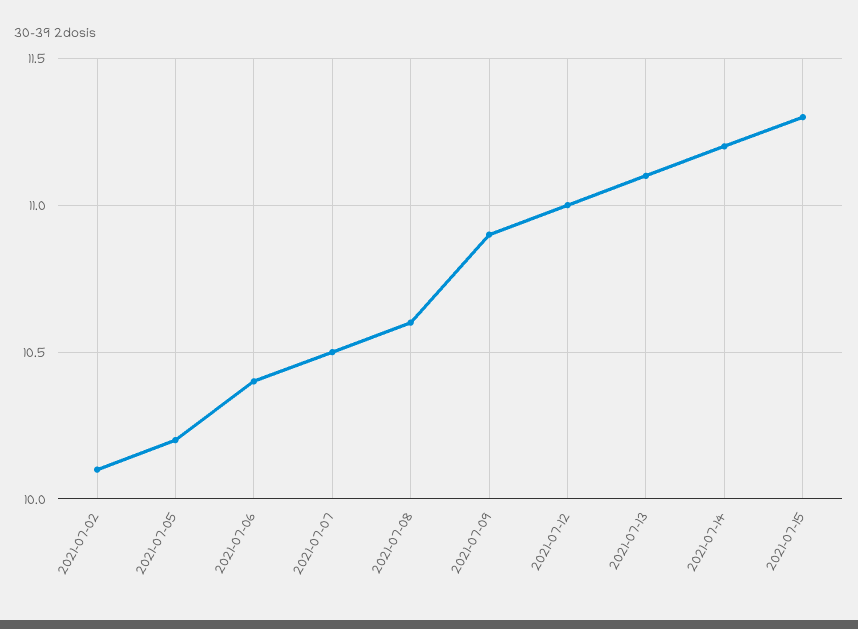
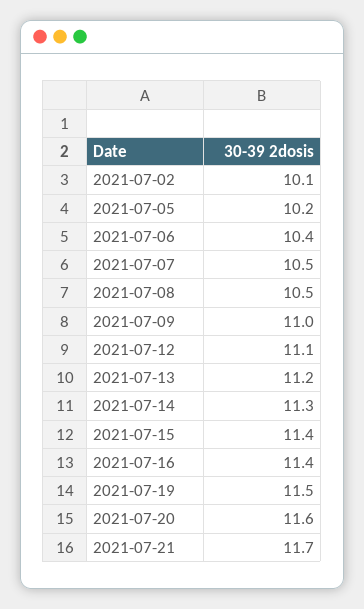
2021-07-08: 10.6 -> 10.5
2021-07-09: 10.9 -> 11
2021-07-12: 11 -> 11.1
2021-07-13: 11.1 -> 11.2
2021-07-14: 11.2 -> 11.3
2021-07-15: 11.3 -> 11.4
2021-07-16: none -> 11.4
2021-07-19: none -> 11.5
2021-07-20: none -> 11.6
2021-07-21: none -> 11.7

